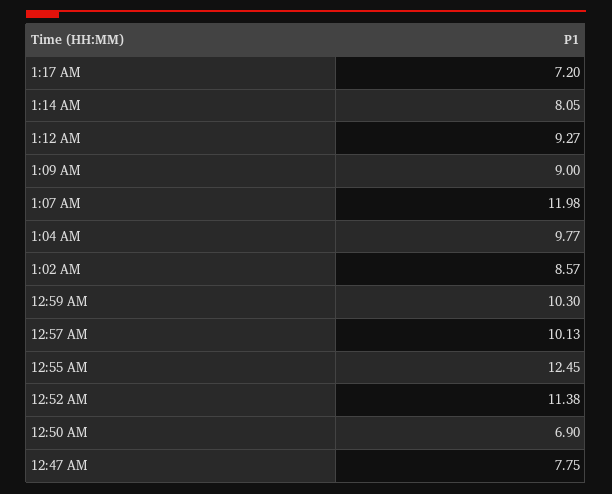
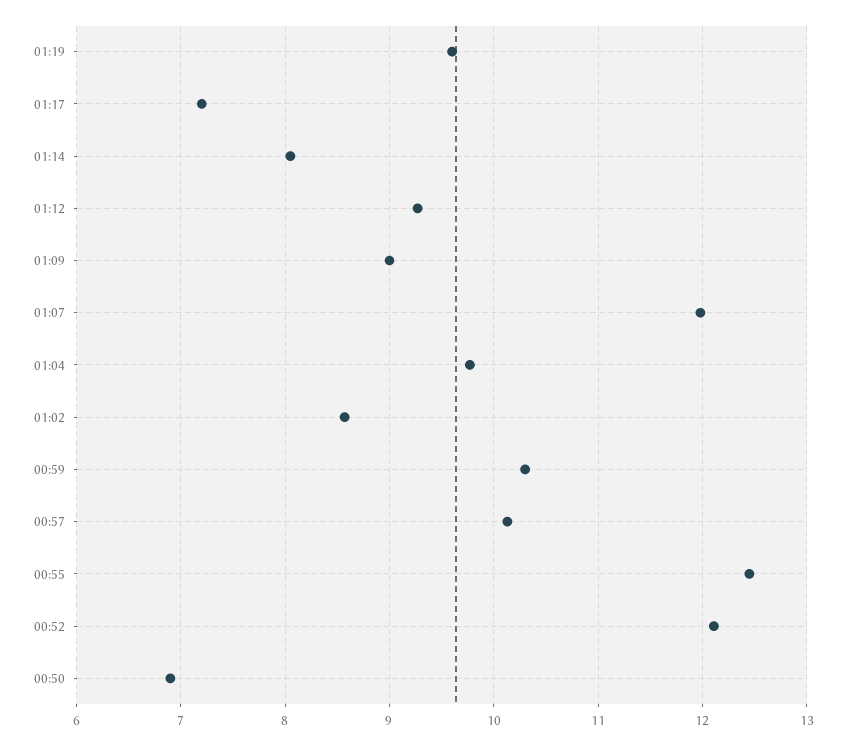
12:52 AM: 11.38 -> 12.1
12:47 AM: 7.75 -> none
01:19: none -> 9.6

